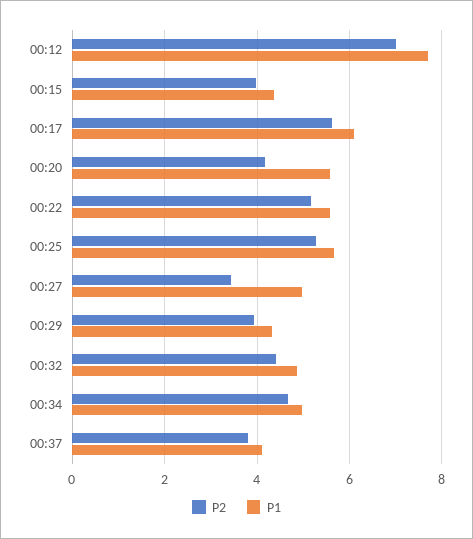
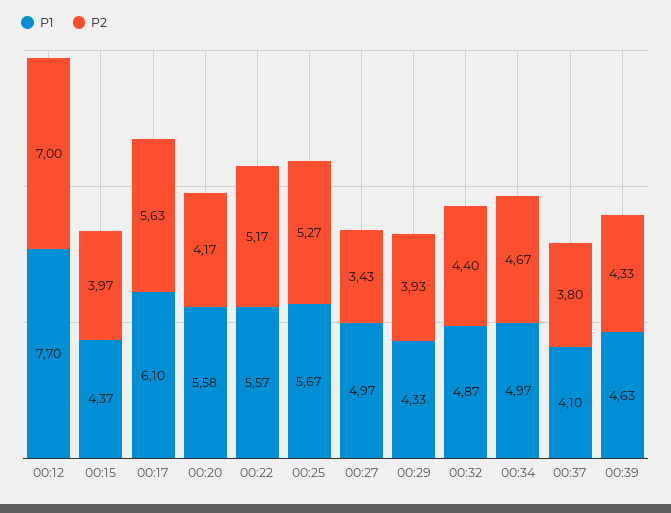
P1, 00:39: none -> 4.63
P2, 00:39: none -> 4.33

